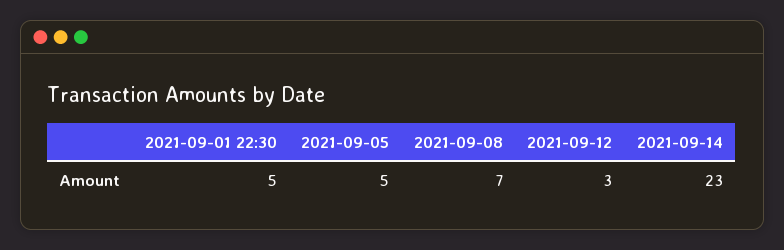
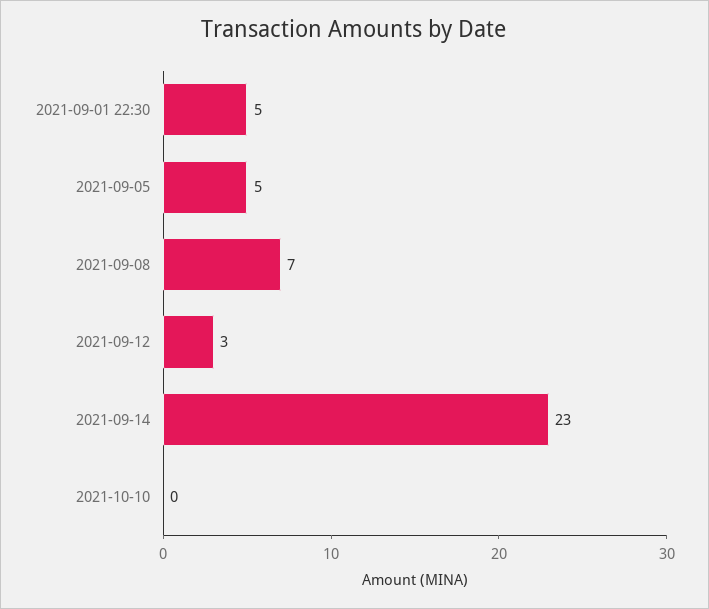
2021-10-10: none -> 0

